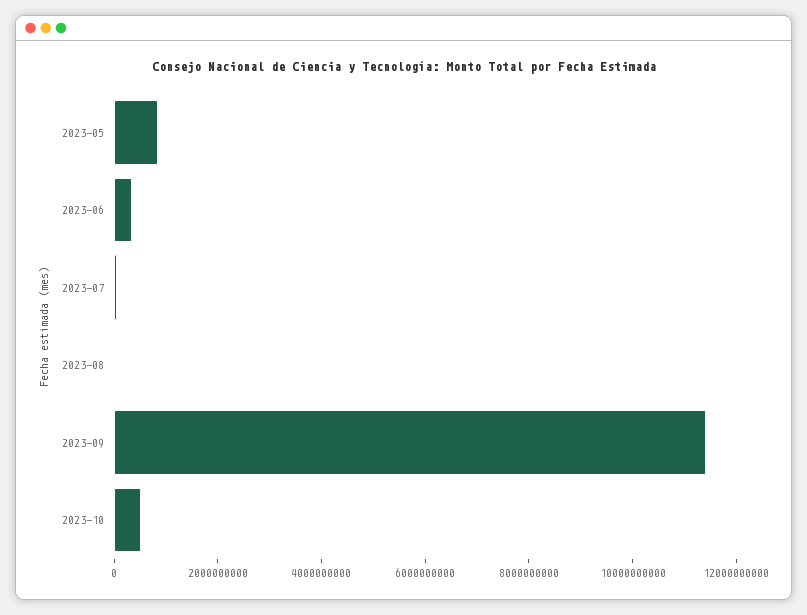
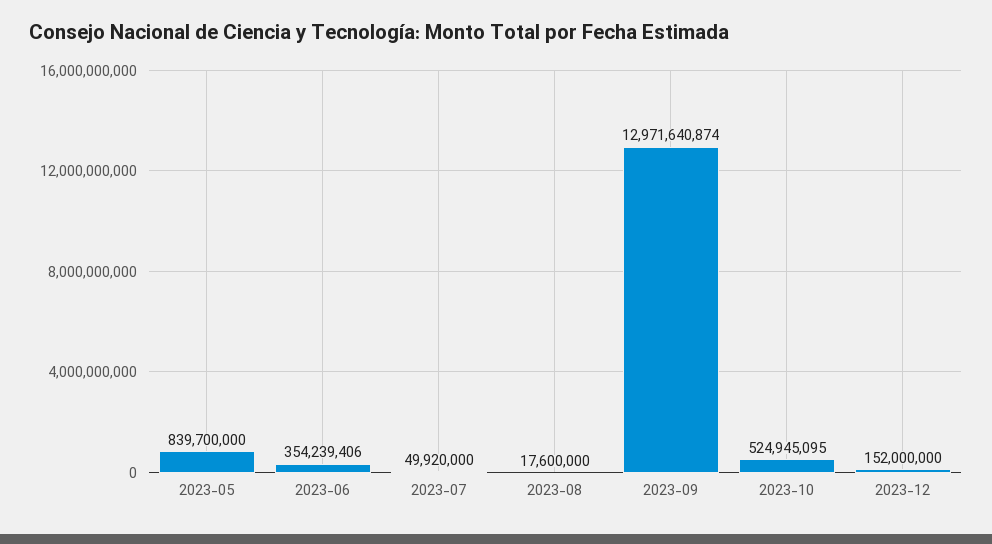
2023-09: 11500000000 -> 12971640874
2023-12: none -> 152000000

